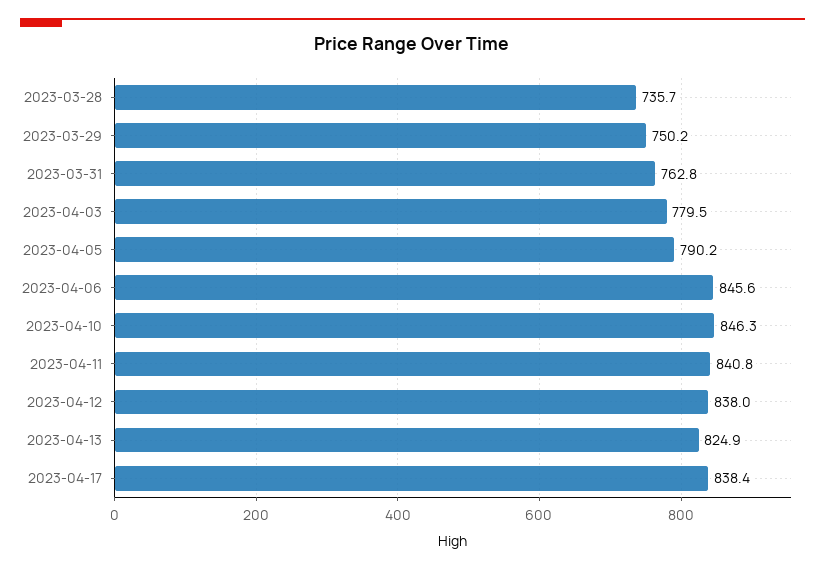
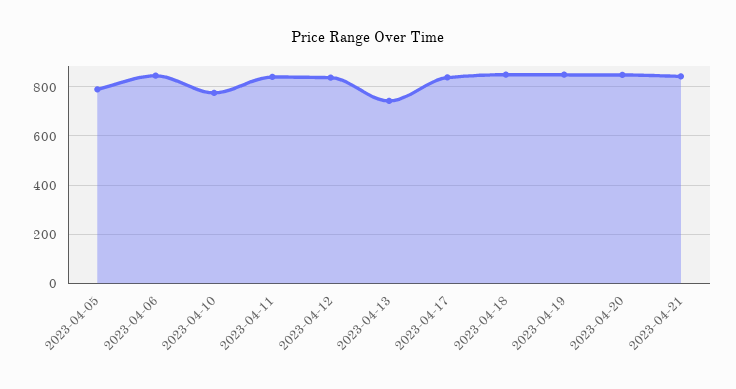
2023-03-28: 735.7 -> none
2023-03-29: 750.2 -> none
2023-03-31: 762.8 -> none
2023-04-03: 779.5 -> none
2023-04-10: 846.3 -> 775
2023-04-13: 824.9 -> 750
2023-04-18: none -> 850
2023-04-19: none -> 850
2023-04-20: none -> 850
2023-04-21: none -> 850

